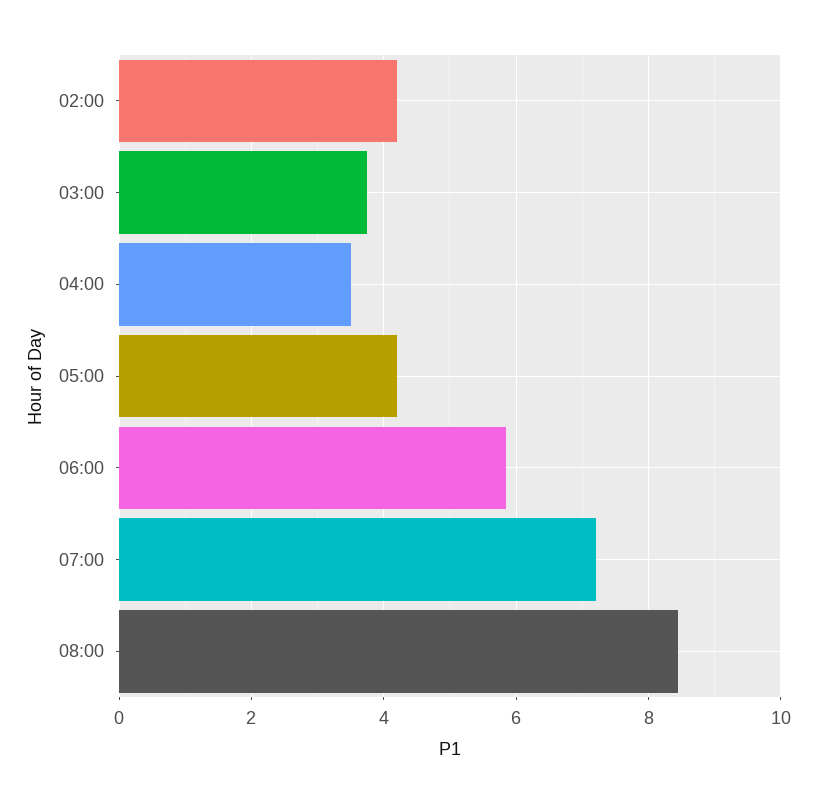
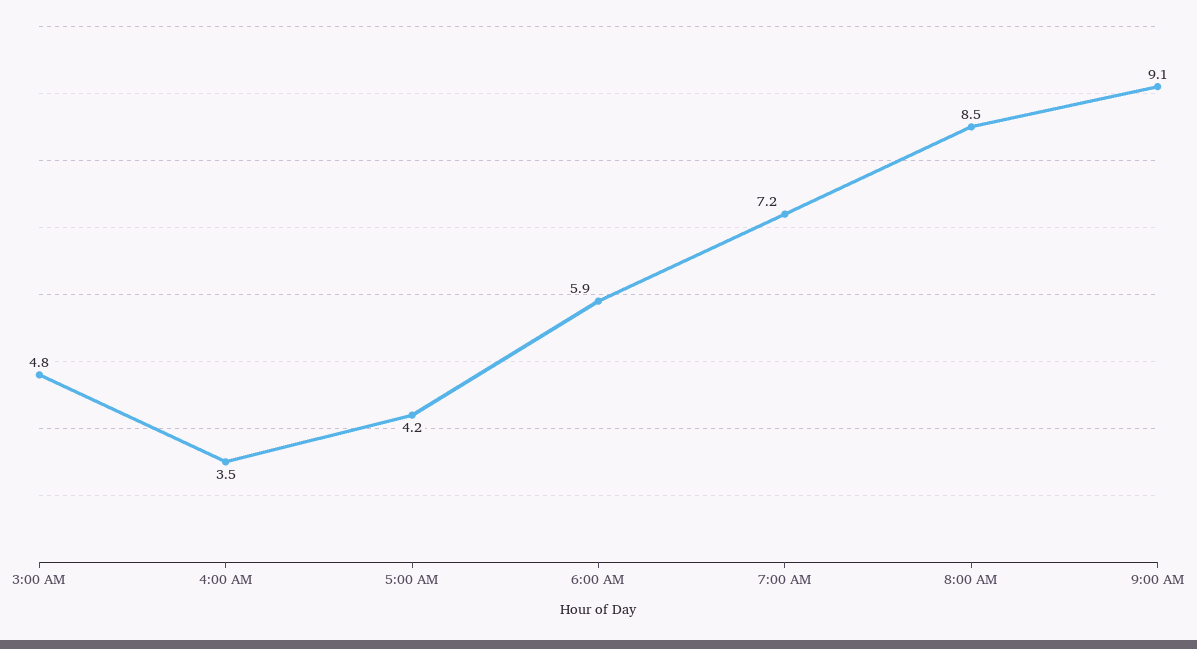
02:00: 4.2 -> none
03:00: 3.8 -> 4.8
9:00 AM: none -> 9.1

